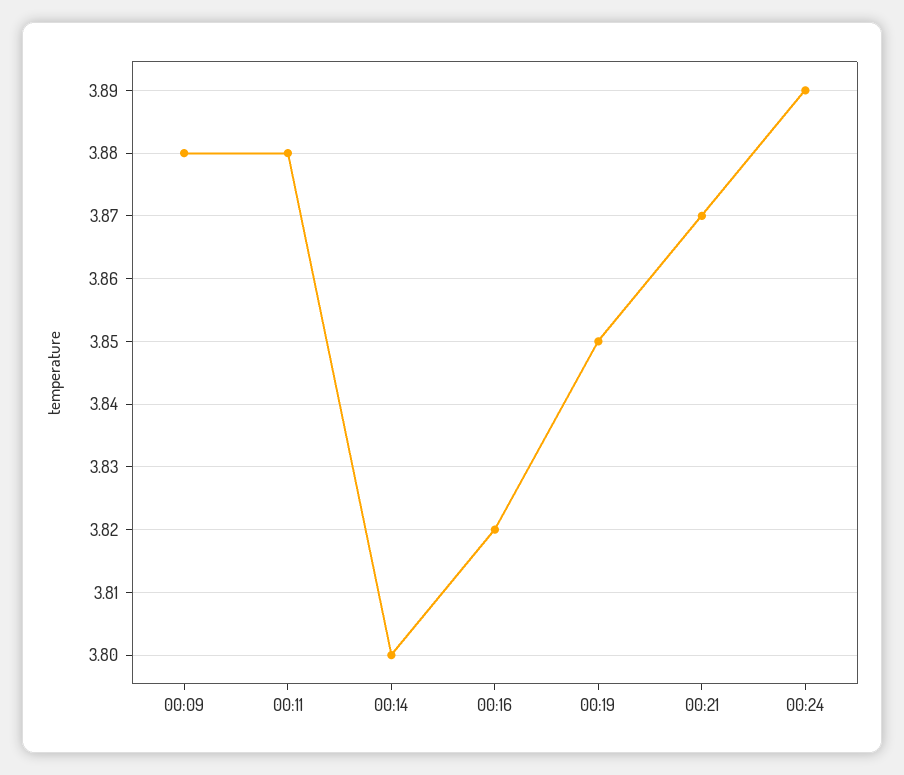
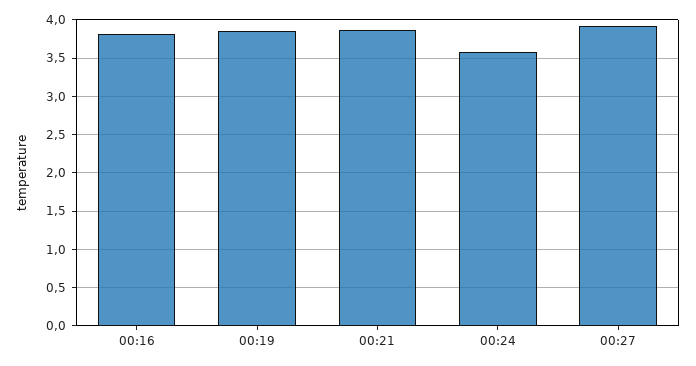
00:09: 3.88 -> none
00:11: 3.88 -> none
00:14: 3.8 -> none
00:24: 3.89 -> 3.6
00:27: none -> 3.9

